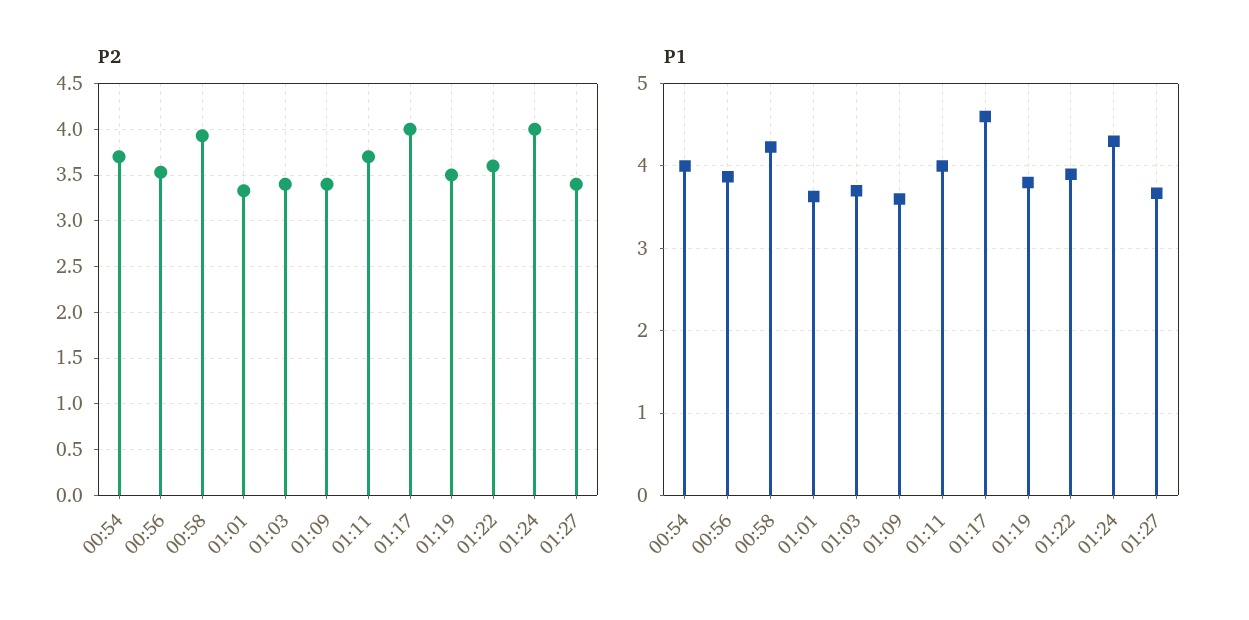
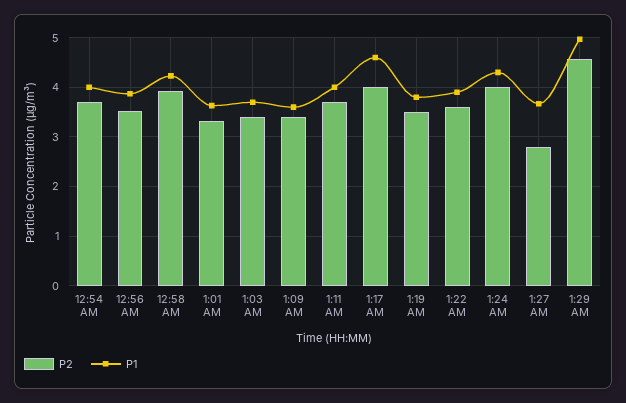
P2, 01:27: 3.4 -> 2.8
P2, 1:29 AM: none -> 4.6
P1, 1:29 AM: none -> 5

